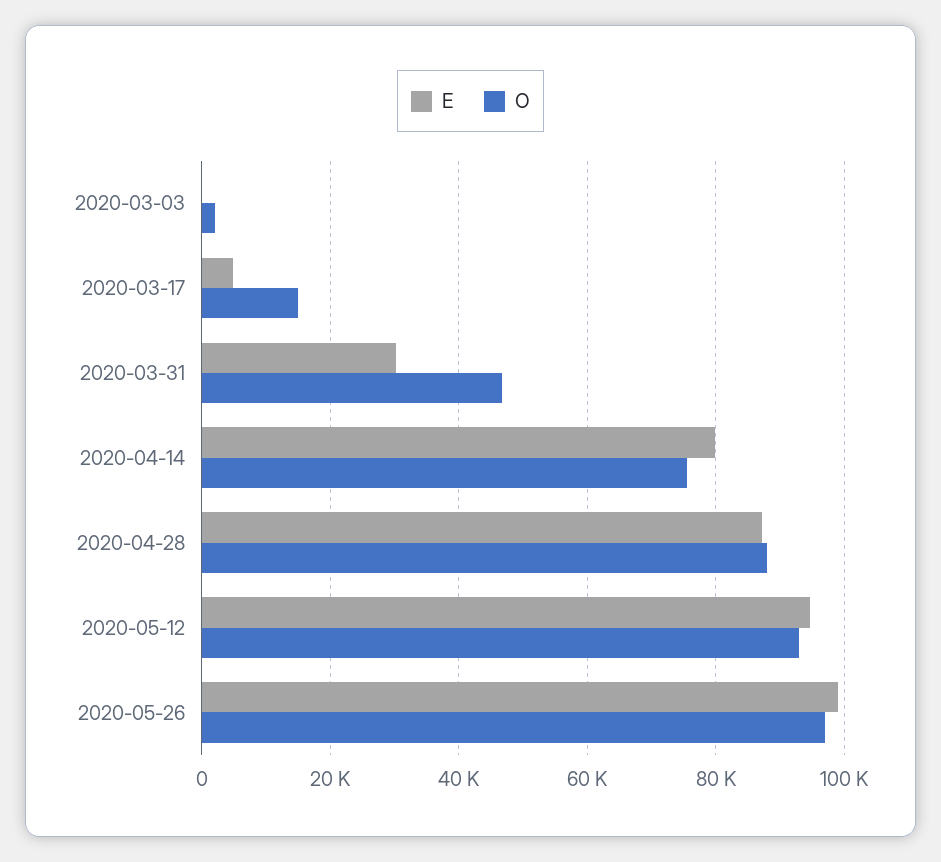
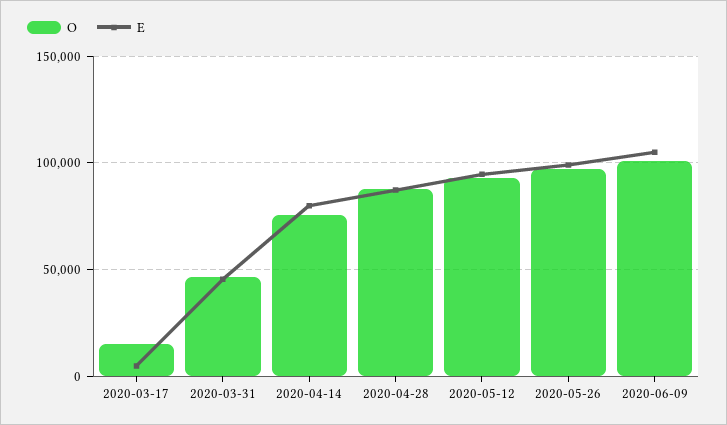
E, 2020-03-03: 0 -> none
O, 2020-03-03: 2000 -> none
E, 2020-03-31: 30000 -> 45000
O, 2020-06-09: none -> 100000
E, 2020-06-09: none -> 105000

